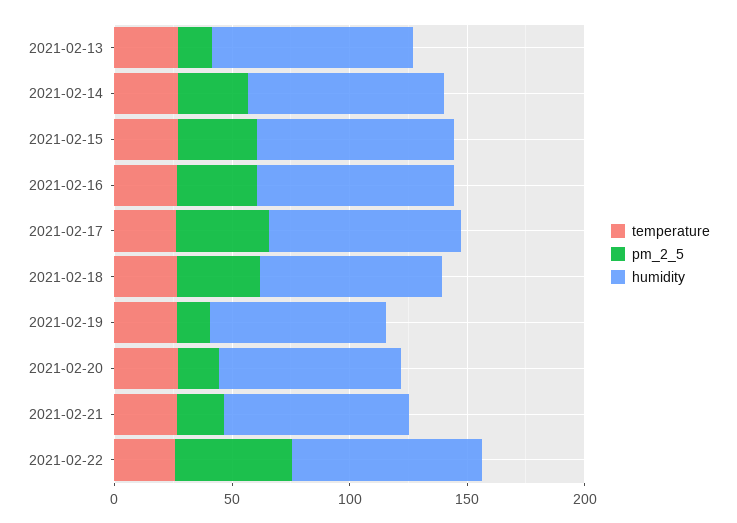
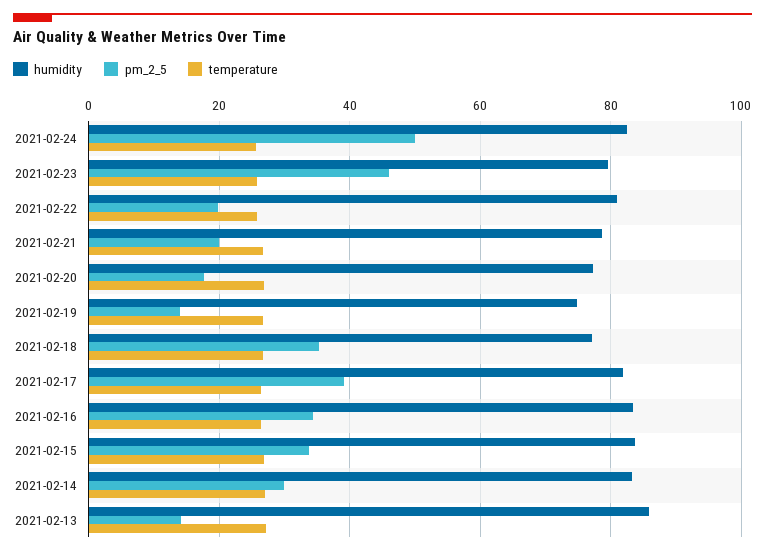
pm_2_5, 2021-02-22: 50 -> 20
humidity, 2021-02-24: none -> 82
pm_2_5, 2021-02-24: none -> 50
temperature, 2021-02-24: none -> 26
humidity, 2021-02-23: none -> 80
pm_2_5, 2021-02-23: none -> 46
temperature, 2021-02-23: none -> 26

